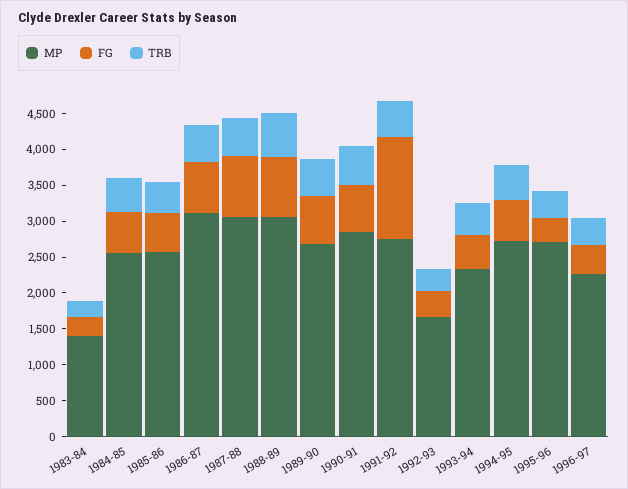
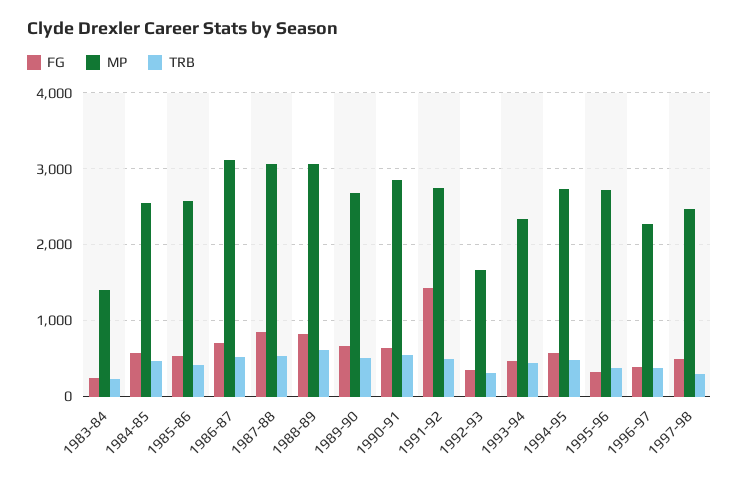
FG, 1997-98: none -> 500
MP, 1997-98: none -> 2500
TRB, 1997-98: none -> 300

